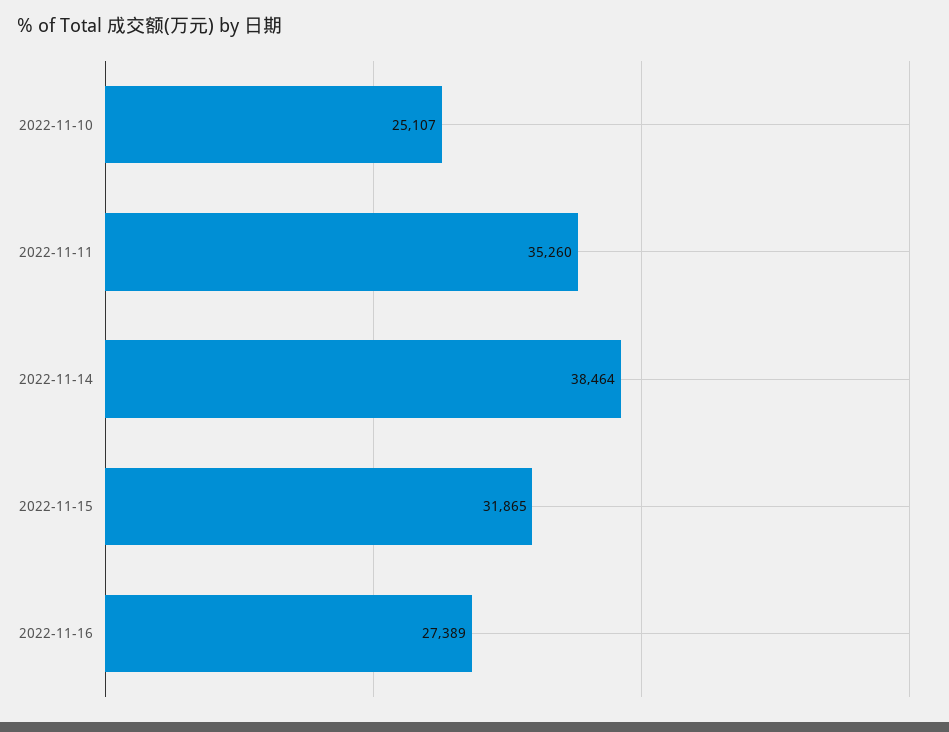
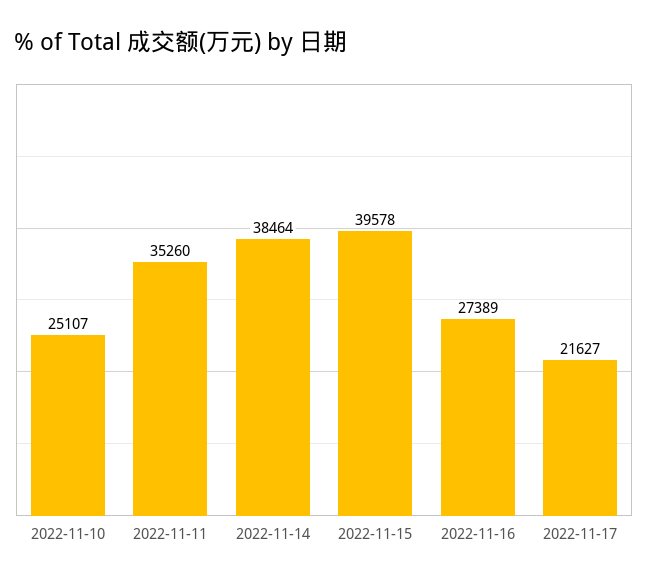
2022-11-15: 31865 -> 39578
2022-11-17: none -> 21627

